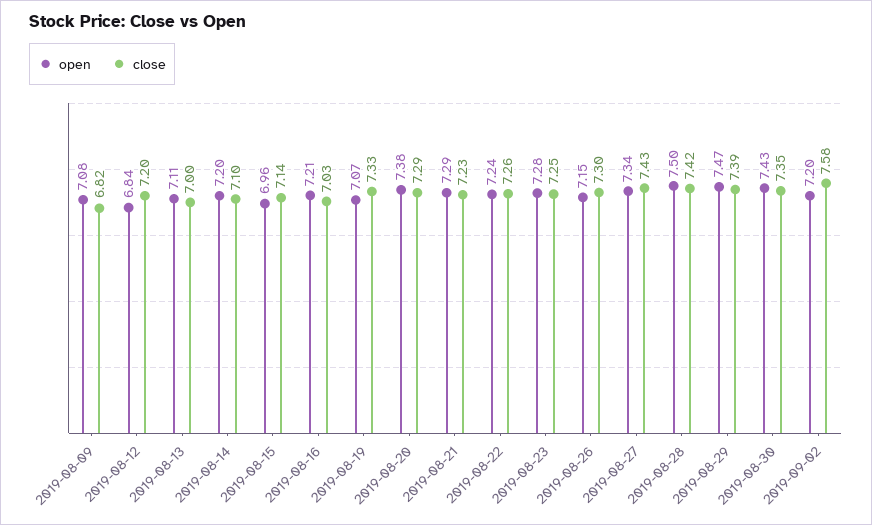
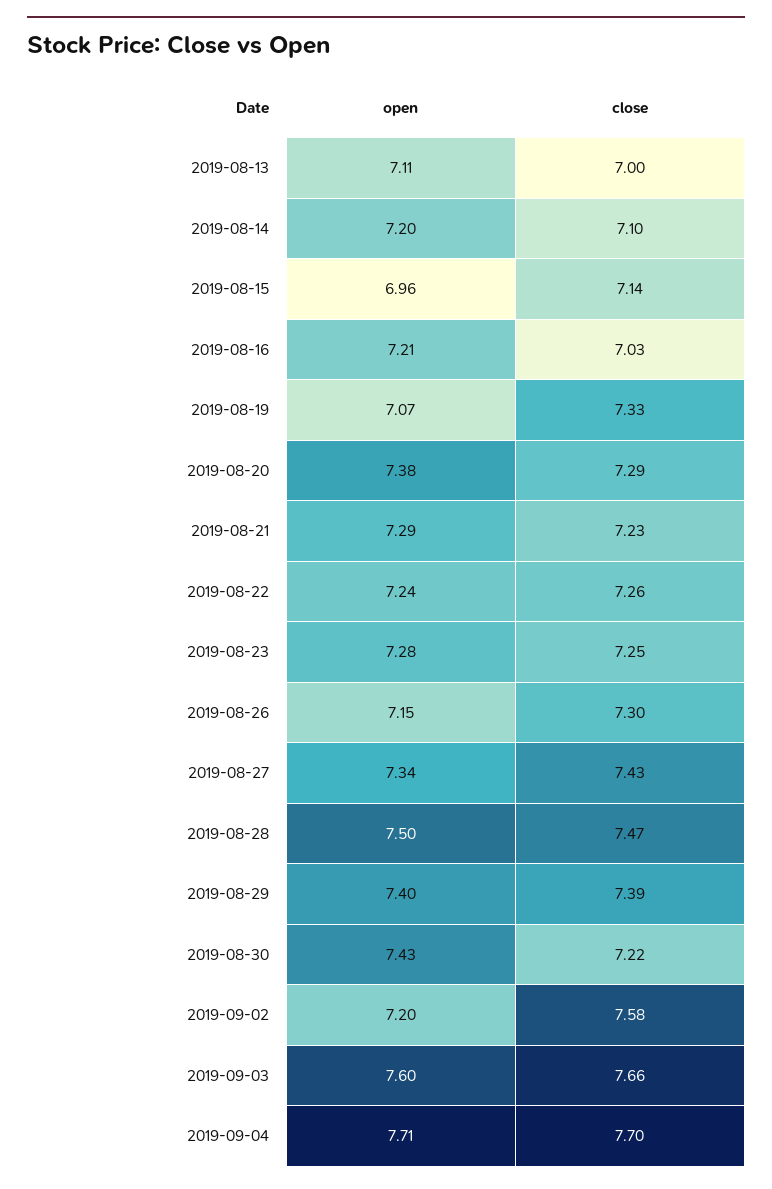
open, 2019-08-09: 7.08 -> none
close, 2019-08-09: 6.82 -> none
open, 2019-08-12: 6.84 -> none
close, 2019-08-12: 7.2 -> none
close, 2019-08-28: 7.42 -> 7.47
open, 2019-08-29: 7.47 -> 7.4
close, 2019-08-30: 7.35 -> 7.22
open, 2019-09-03: none -> 7.6
close, 2019-09-03: none -> 7.66
open, 2019-09-04: none -> 7.71
close, 2019-09-04: none -> 7.7

